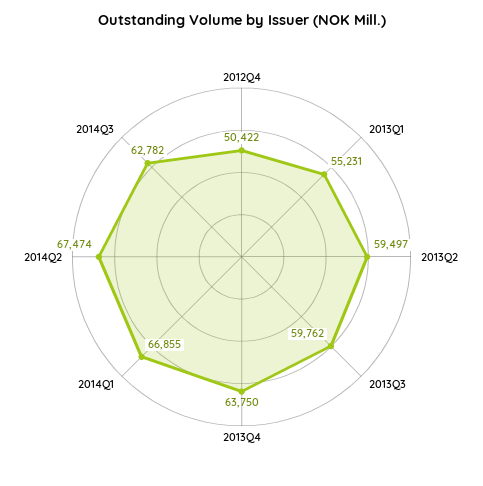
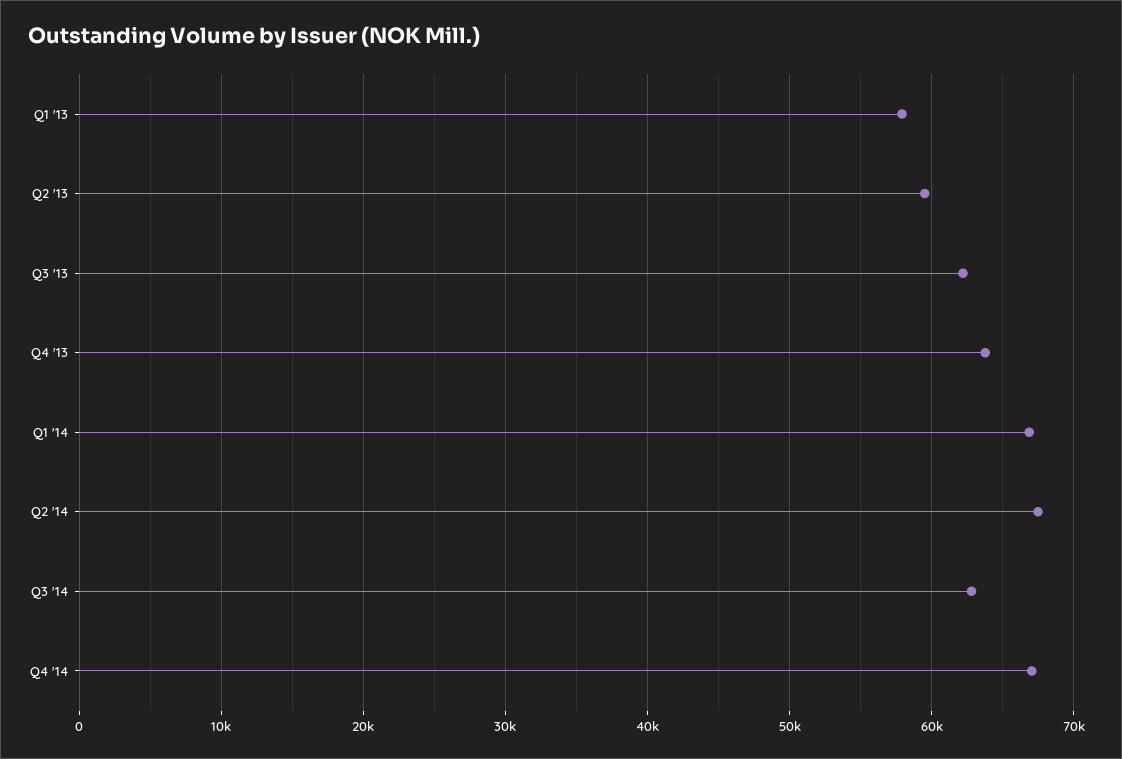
2012Q4: 50422 -> none
2013Q1: 55231 -> 58000
2013Q3: 59762 -> 62000
Q4 '14: none -> 67000

